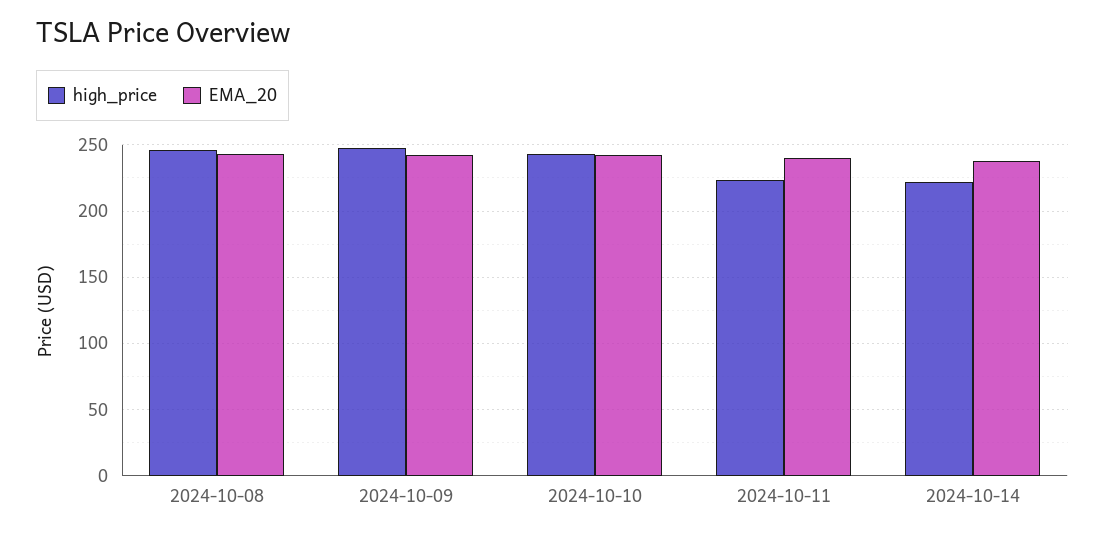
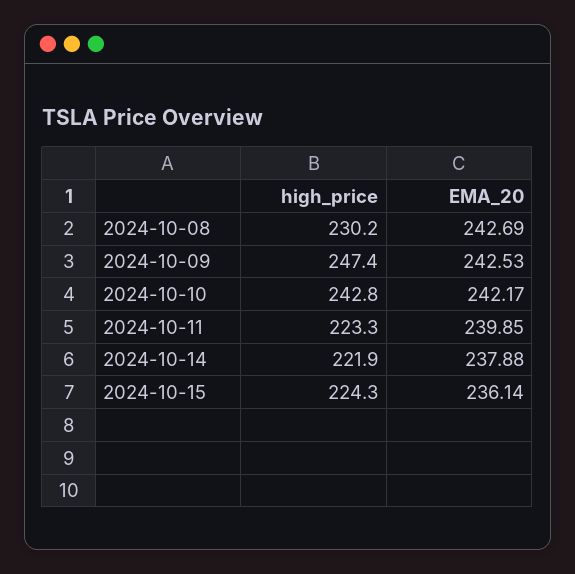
high_price, 2024-10-08: 245 -> 230.2
high_price, 2024-10-15: none -> 224.3
EMA_20, 2024-10-15: none -> 236.14

